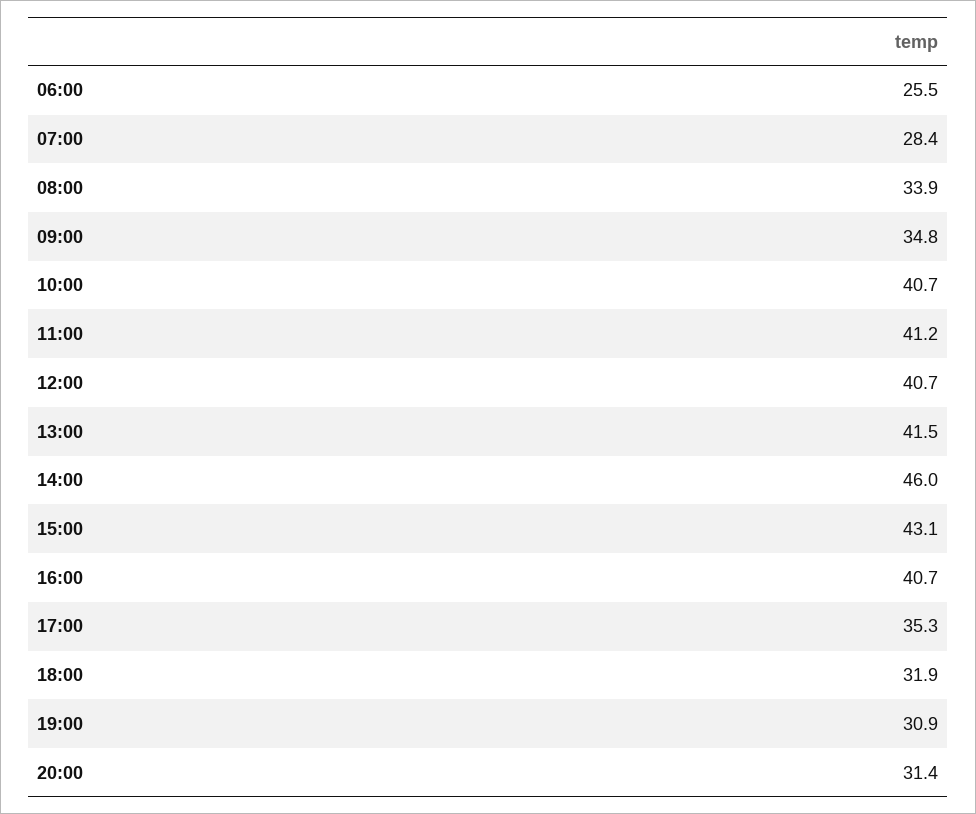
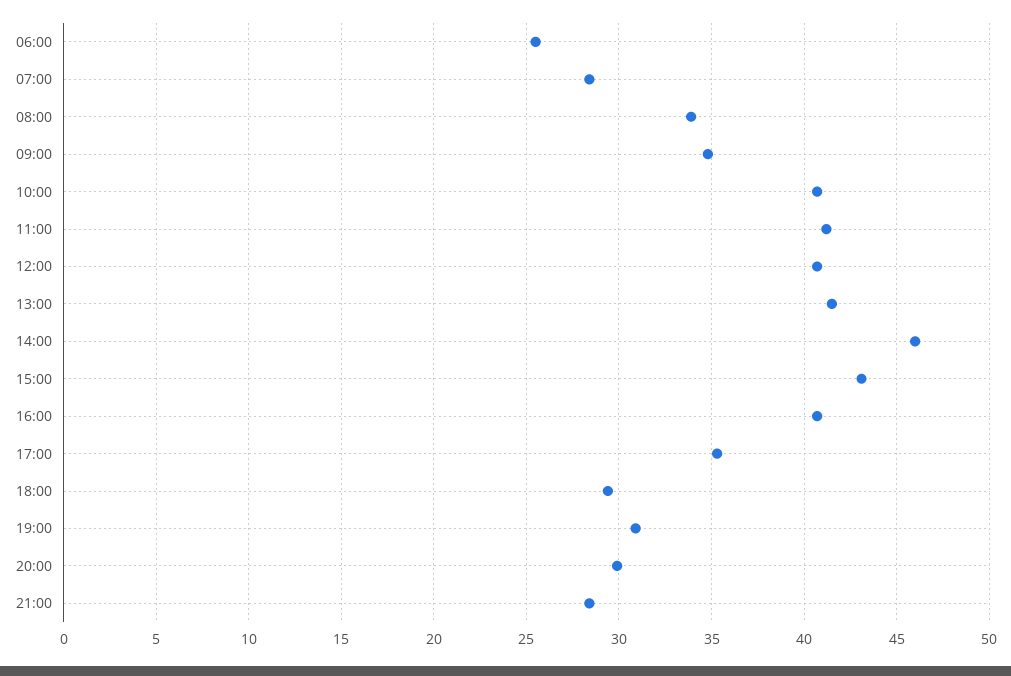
18:00: 31.9 -> 29.5
20:00: 31.4 -> 30
21:00: none -> 28.5

